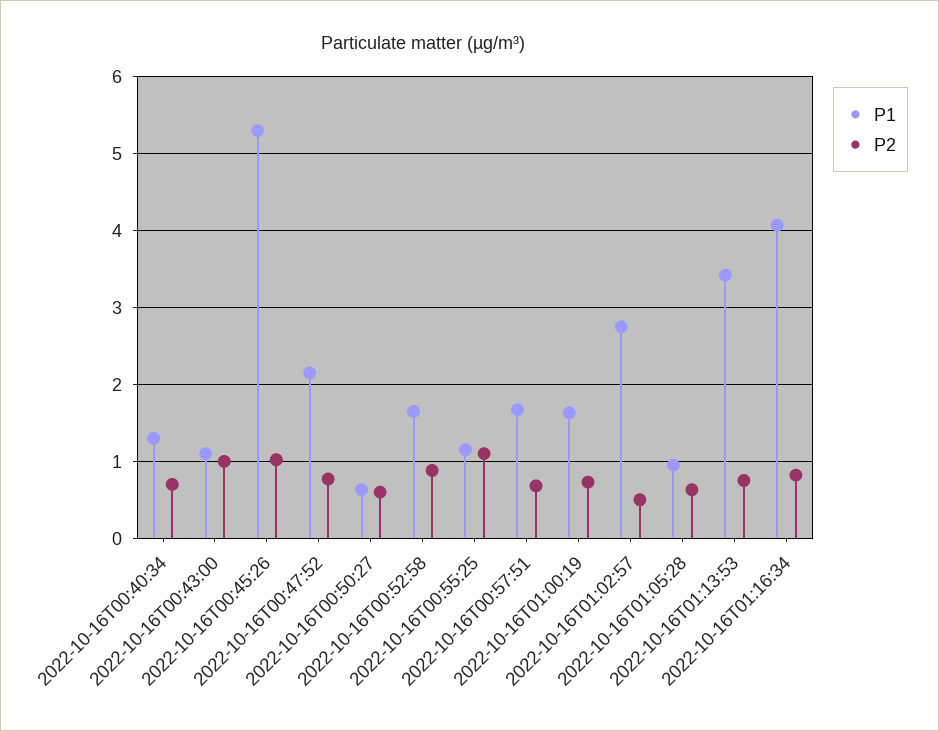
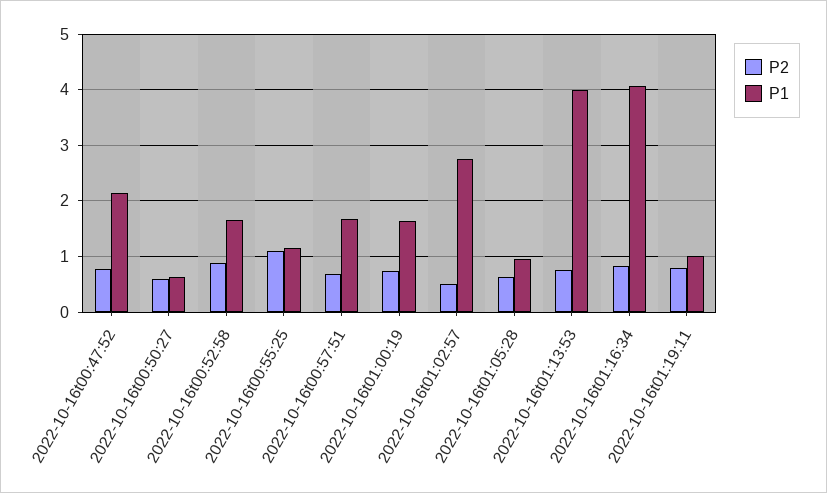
P1, 2022-10-16T00:40:34: 1.3 -> none
P2, 2022-10-16T00:40:34: 0.7 -> none
P1, 2022-10-16T00:43:00: 1.1 -> none
P2, 2022-10-16T00:43:00: 1 -> none
P1, 2022-10-16T00:45:26: 5.3 -> none
P2, 2022-10-16T00:45:26: 1 -> none
P1, 2022-10-16T01:13:53: 3.4 -> 4
P2, 2022-10-16t01:19:11: none -> 0.8
P1, 2022-10-16t01:19:11: none -> 1

